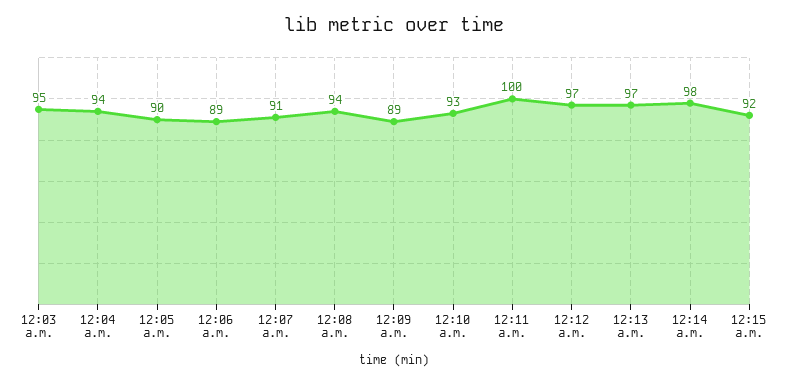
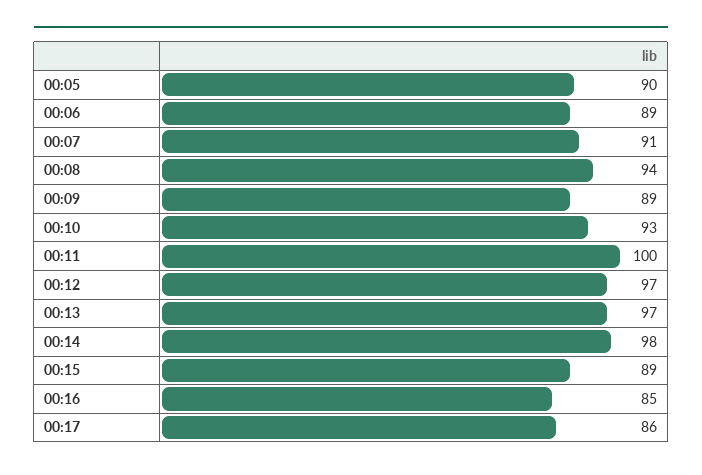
12:03 a.m.: 95 -> none
12:04 a.m.: 94 -> none
12:15 a.m.: 92 -> 89
00:16: none -> 85
00:17: none -> 86

